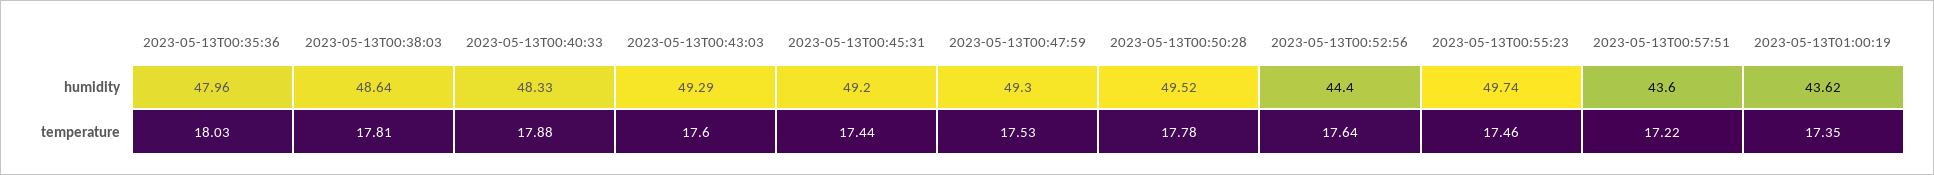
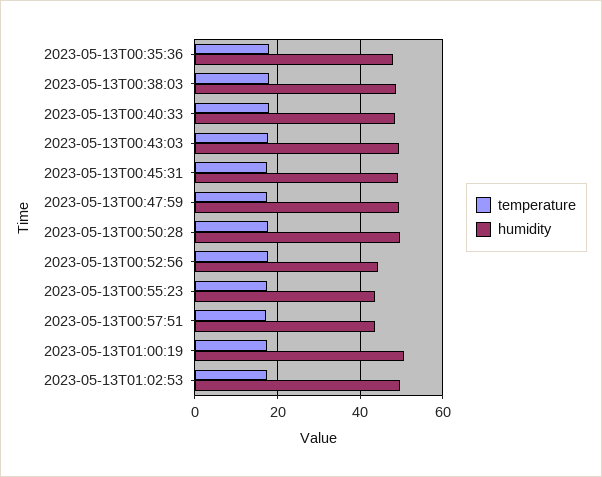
humidity, 2023-05-13T00:55:23: 49.74 -> 44
humidity, 2023-05-13T01:00:19: 43.62 -> 50
temperature, 2023-05-13T01:02:53: none -> 18
humidity, 2023-05-13T01:02:53: none -> 50

